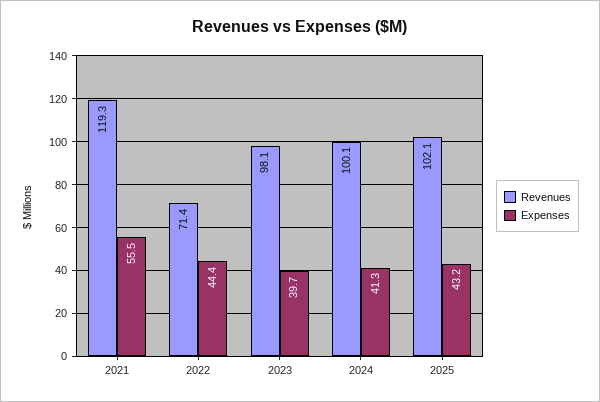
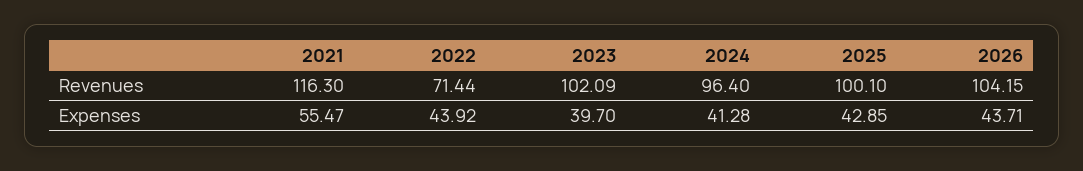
Revenues, 2021: 119.3 -> 116.3
Expenses, 2022: 44.4 -> 43.92
Revenues, 2023: 98.1 -> 102.09
Revenues, 2024: 100.1 -> 96.4
Revenues, 2025: 102.1 -> 100.1
Expenses, 2025: 43.2 -> 42.85
Revenues, 2026: none -> 104.15
Expenses, 2026: none -> 43.71

